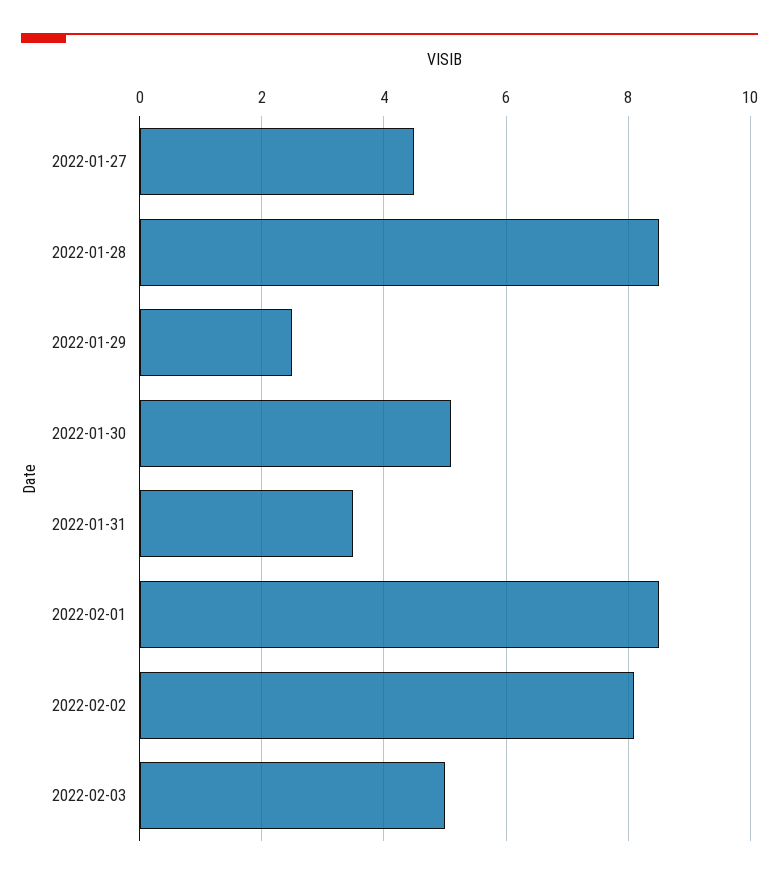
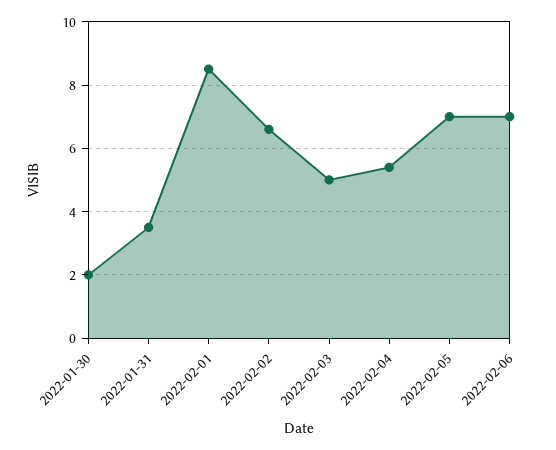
2022-01-27: 4.5 -> none
2022-01-28: 8.5 -> none
2022-01-29: 2.5 -> none
2022-01-30: 5 -> 2
2022-02-02: 8 -> 6.5
2022-02-04: none -> 5.5
2022-02-05: none -> 7
2022-02-06: none -> 7

